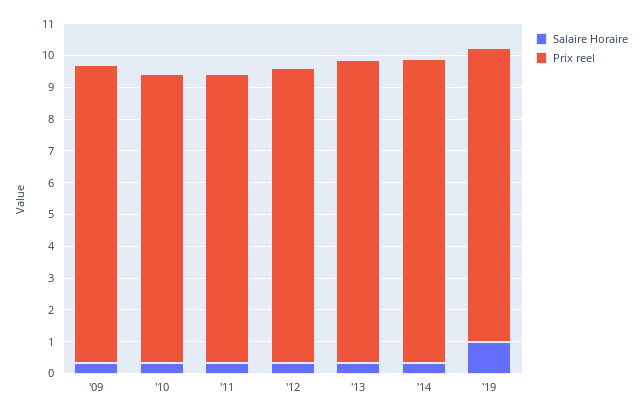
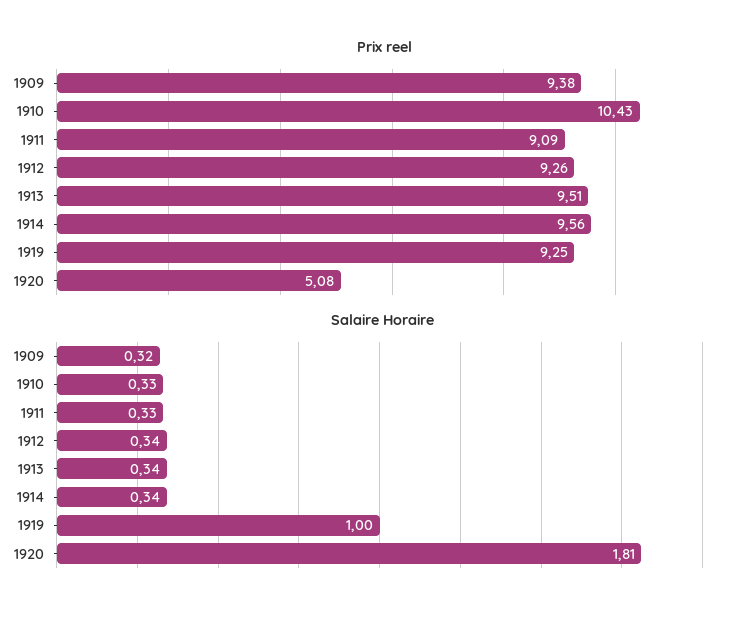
Prix reel, '10: 9 -> 10.43
Prix reel, 1920: none -> 5.08
Salaire Horaire, 1920: none -> 1.81

